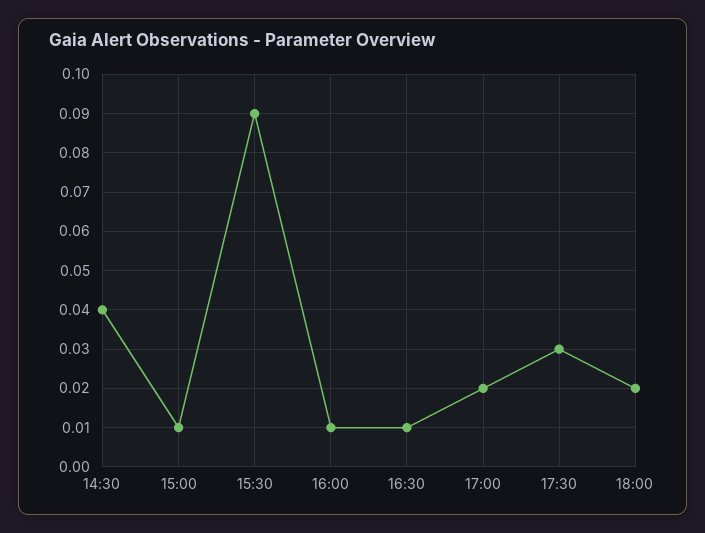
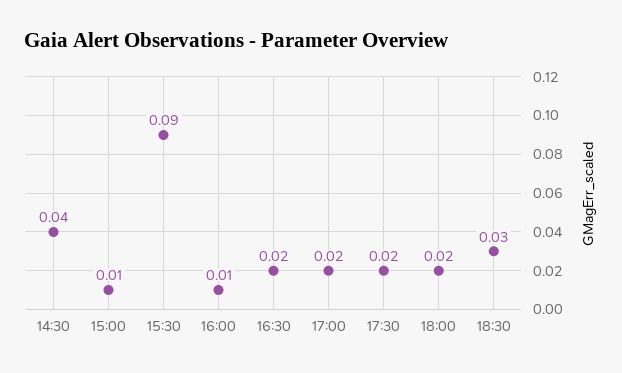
16:30: 0.01 -> 0.02
17:30: 0.03 -> 0.02
18:30: none -> 0.03

